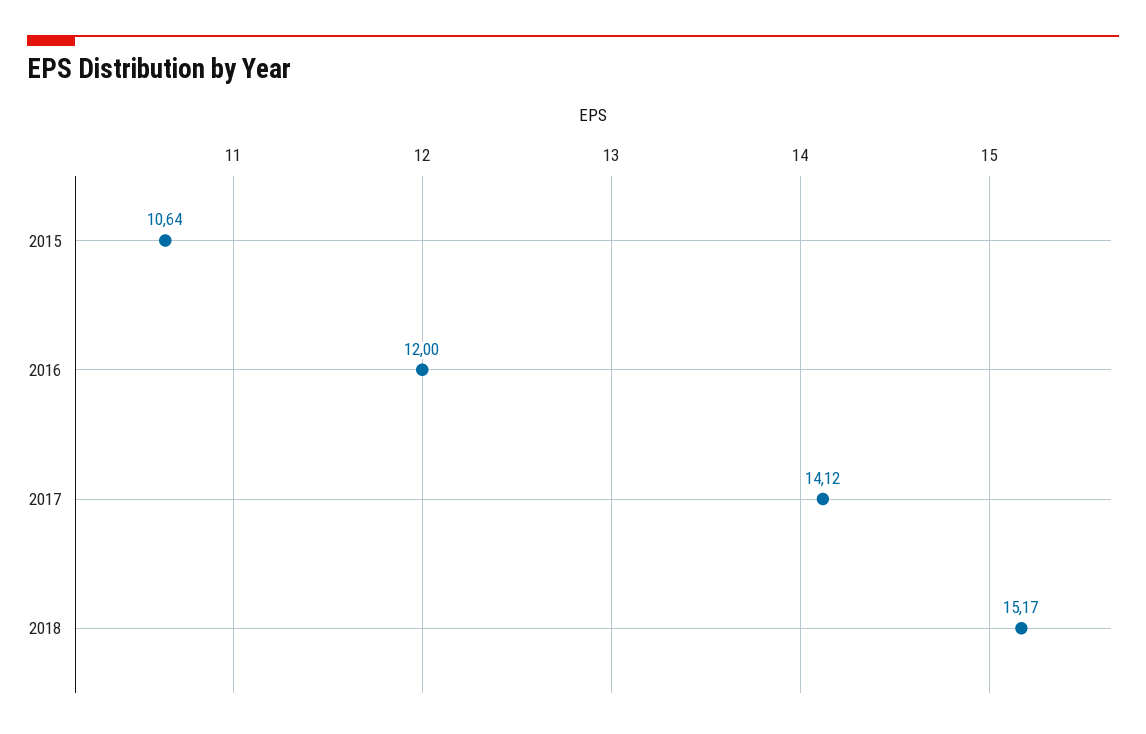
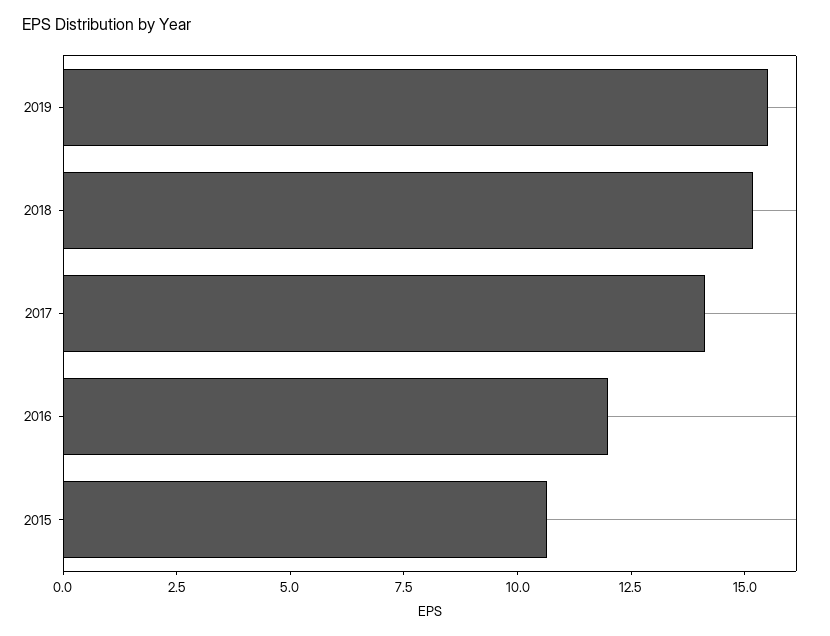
2019: none -> 15.5

